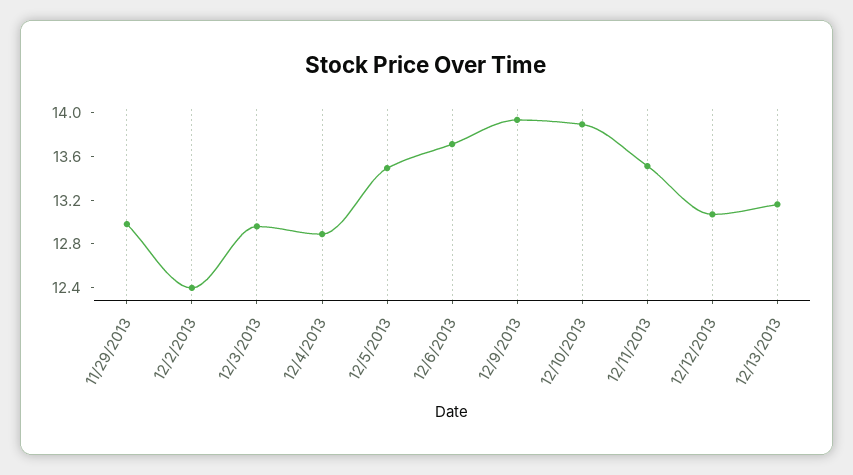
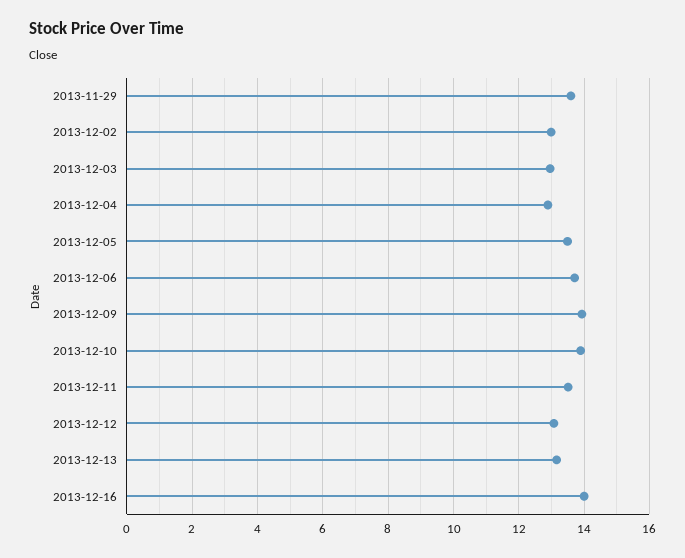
11/29/2013: 13 -> 13.6
12/2/2013: 12.4 -> 13
2013-12-16: none -> 14

